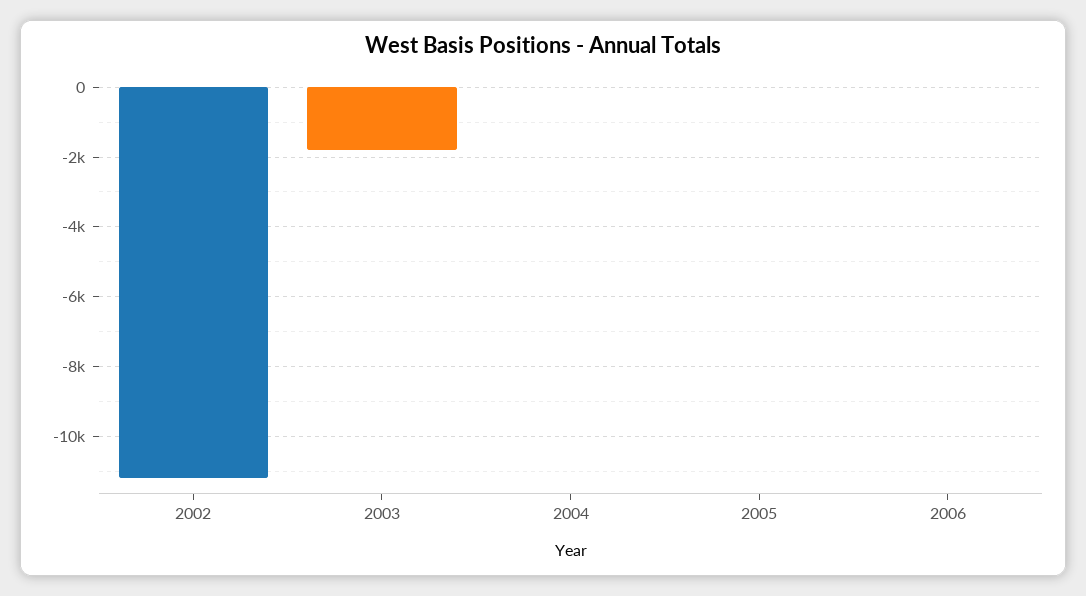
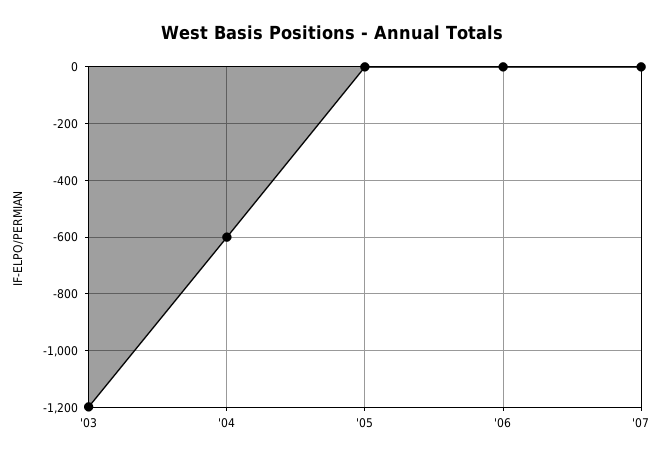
2002: -11200 -> none
2003: -1800 -> -1200
2004: 0 -> -600
'07: none -> 0

